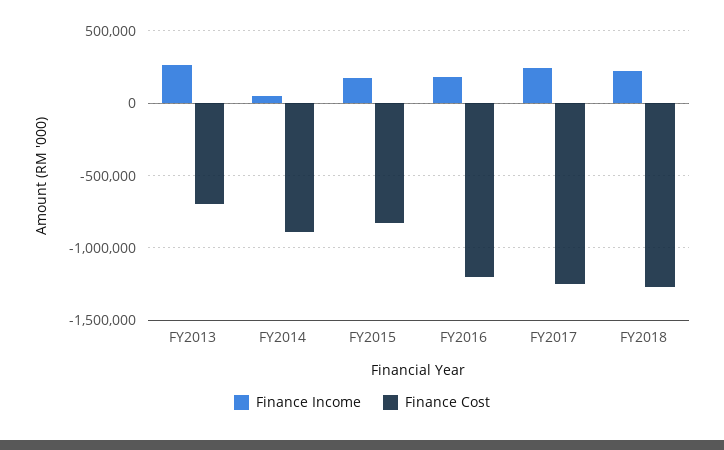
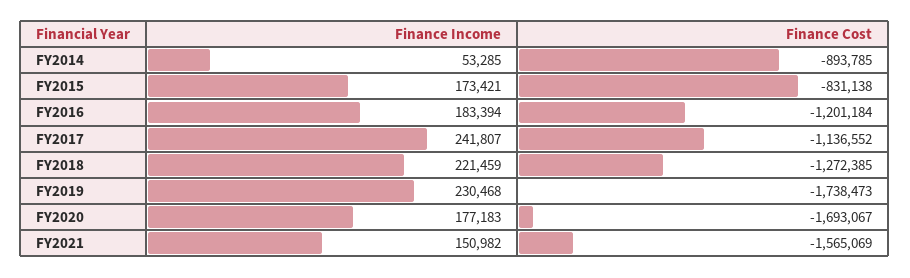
Finance Income, FY2013: 250000 -> none
Finance Cost, FY2013: -700000 -> none
Finance Cost, FY2017: -1250000 -> -1136552
Finance Income, FY2019: none -> 230468
Finance Cost, FY2019: none -> -1738473
Finance Income, FY2020: none -> 177183
Finance Cost, FY2020: none -> -1693067
Finance Income, FY2021: none -> 150982
Finance Cost, FY2021: none -> -1565069

